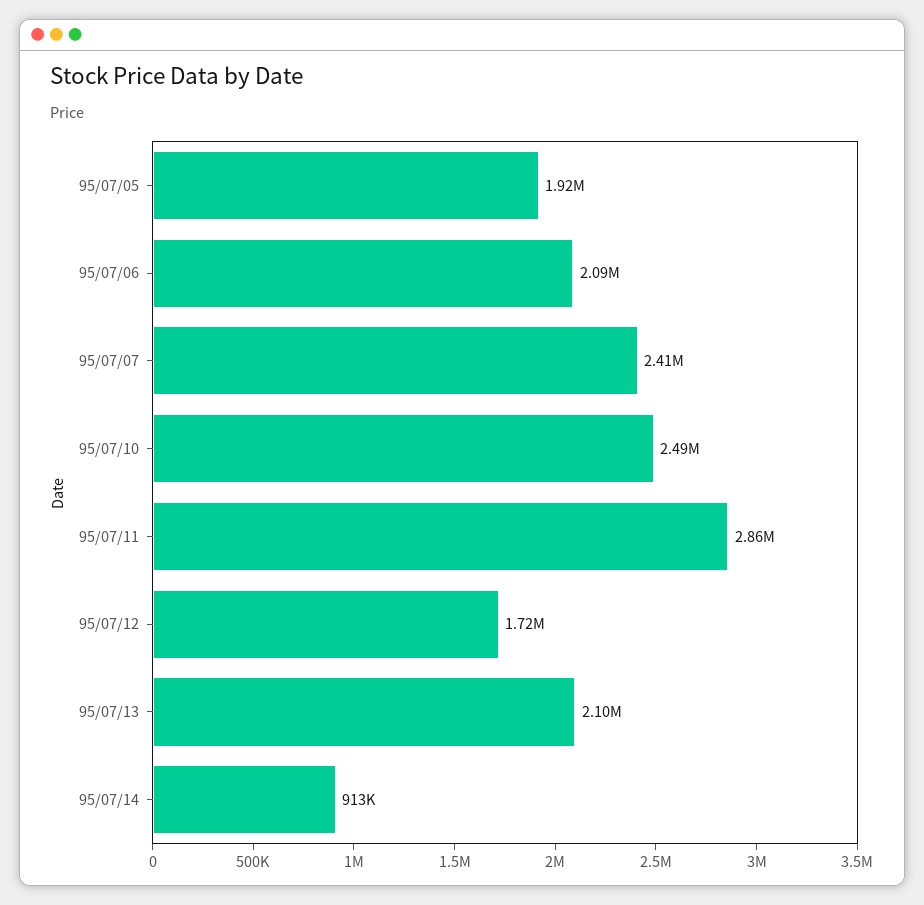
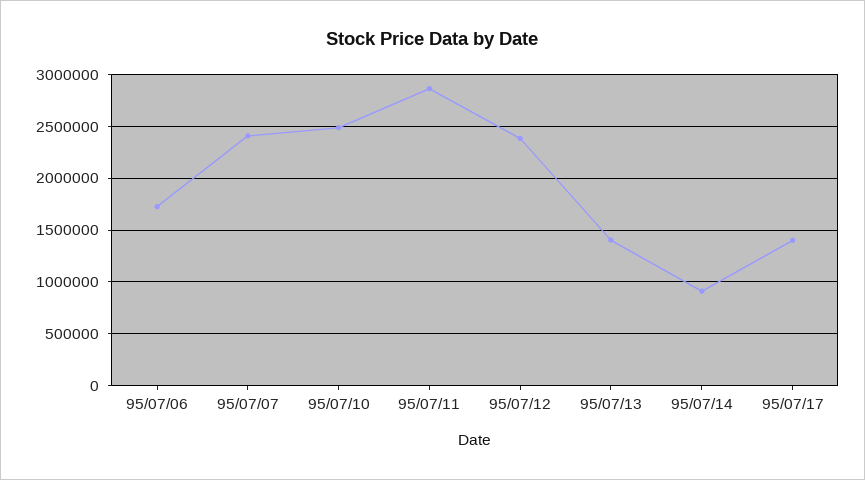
95/07/05: 1920000 -> none
95/07/06: 2090000 -> 1700000
95/07/12: 1720000 -> 2400000
95/07/13: 2100000 -> 1400000
95/07/17: none -> 1400000

